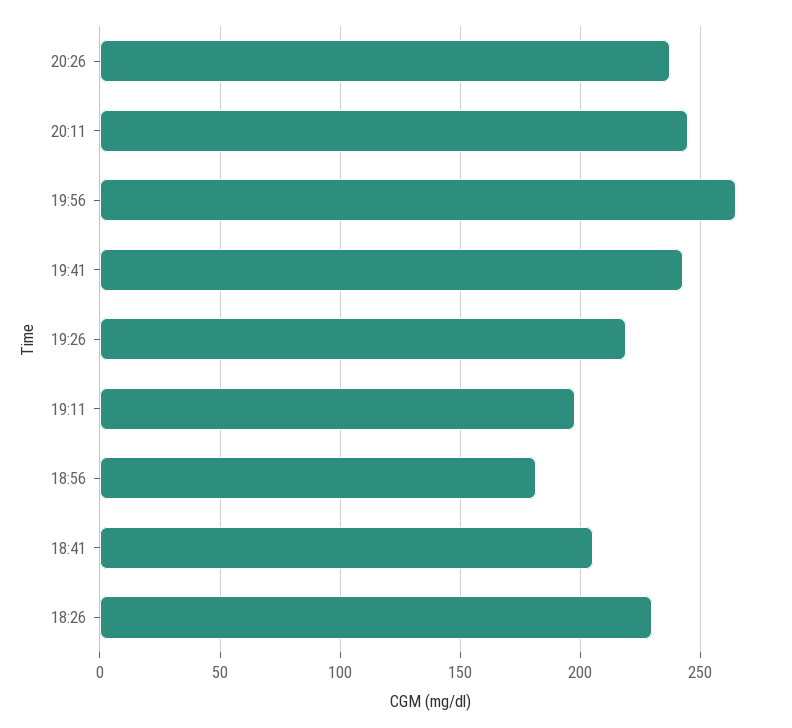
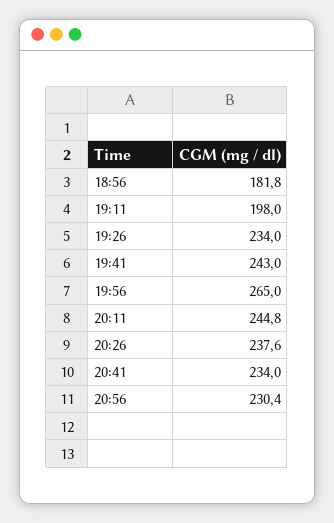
19:26: 220 -> 234
18:41: 205 -> none
18:26: 230 -> none
20:41: none -> 234
20:56: none -> 230.4

